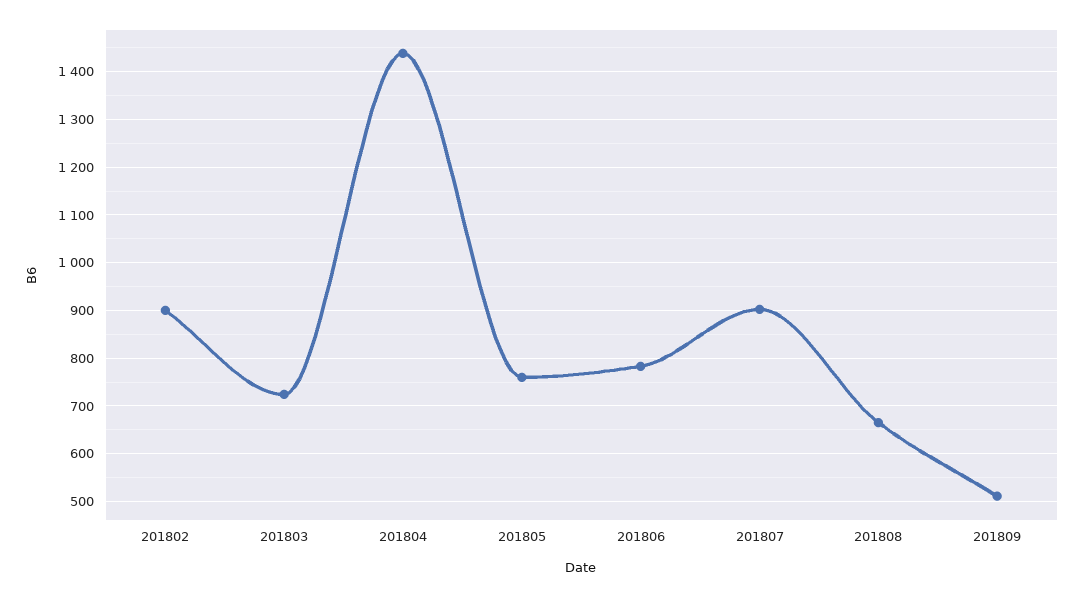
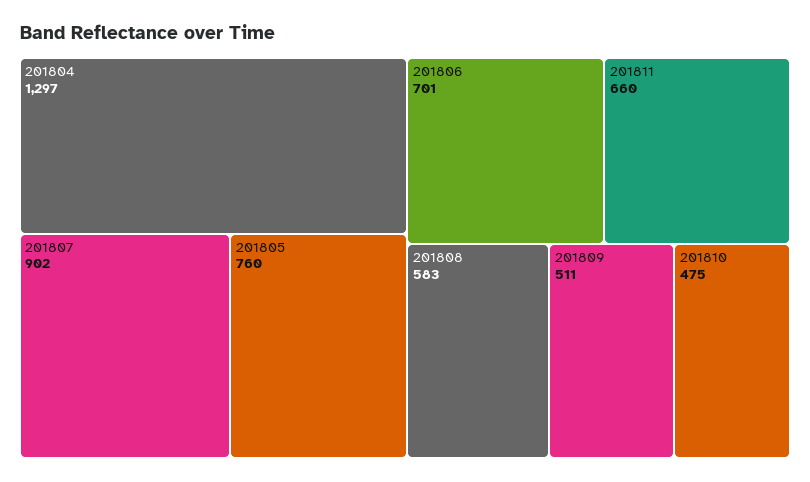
201802: 900 -> none
201803: 720 -> none
201804: 1440 -> 1297
201806: 780 -> 701
201808: 660 -> 583
201811: none -> 660
201810: none -> 475

